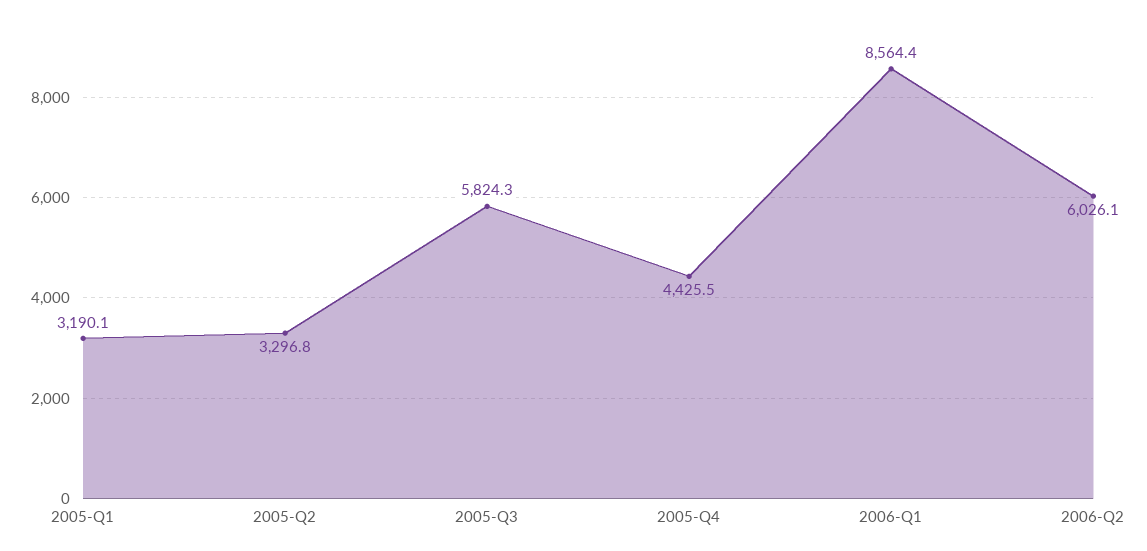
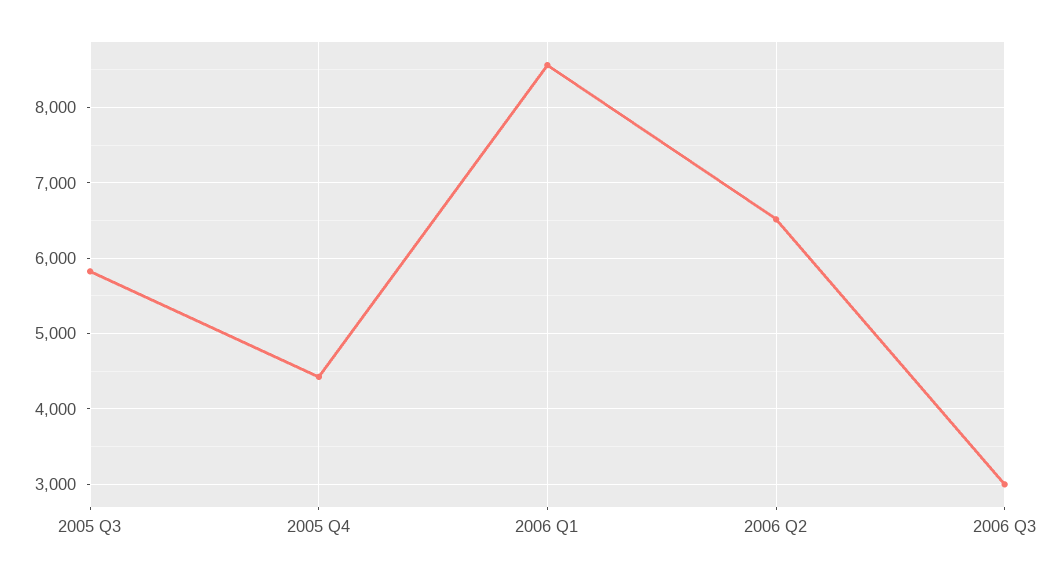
2005-Q1: 3190.1 -> none
2005-Q2: 3296.8 -> none
2006-Q2: 6026.1 -> 6500
2006 Q3: none -> 3000

